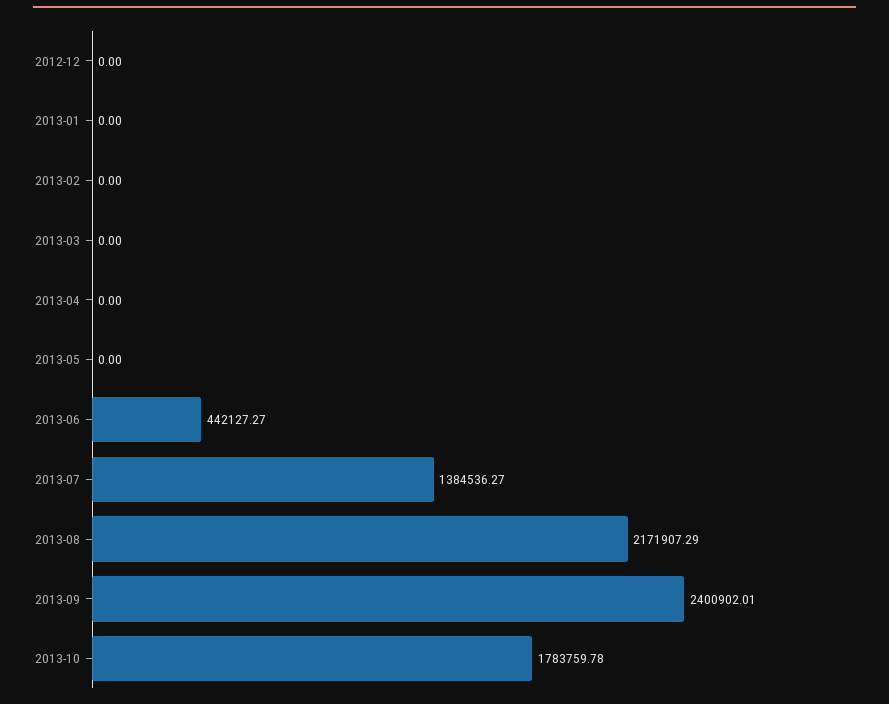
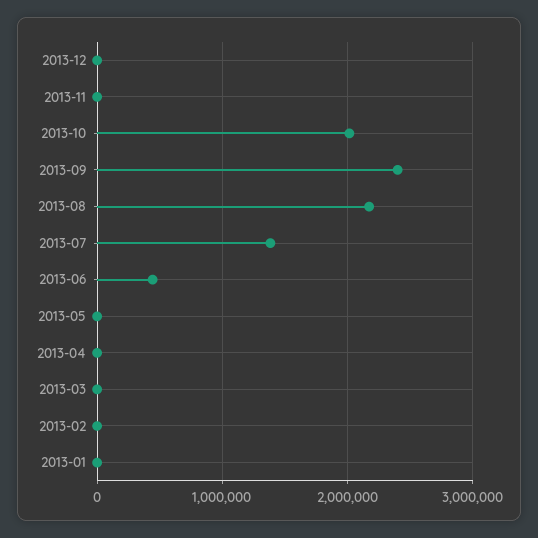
2012-12: 0 -> none
2013-10: 1783759.78 -> 2000000
2013-12: none -> 0
2013-11: none -> 0

